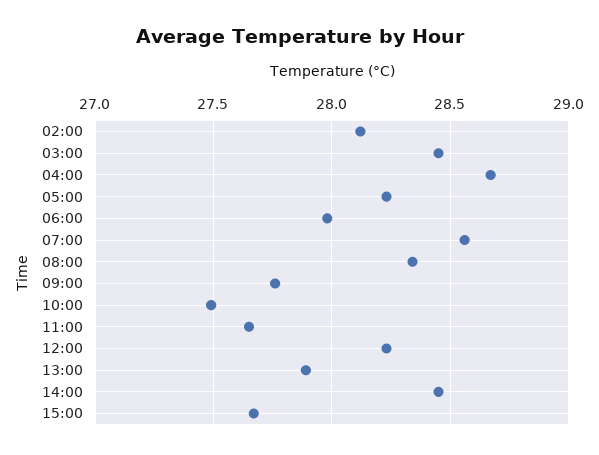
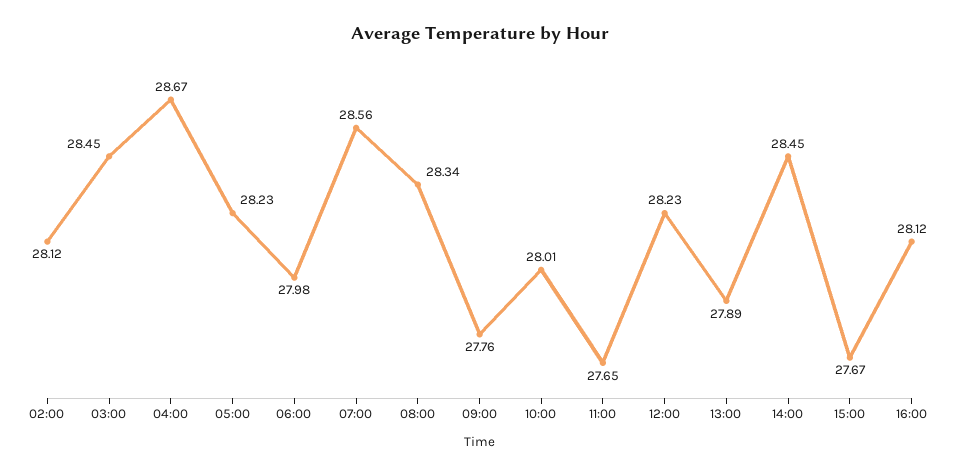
10:00: 27.5 -> 28.01
16:00: none -> 28.12

